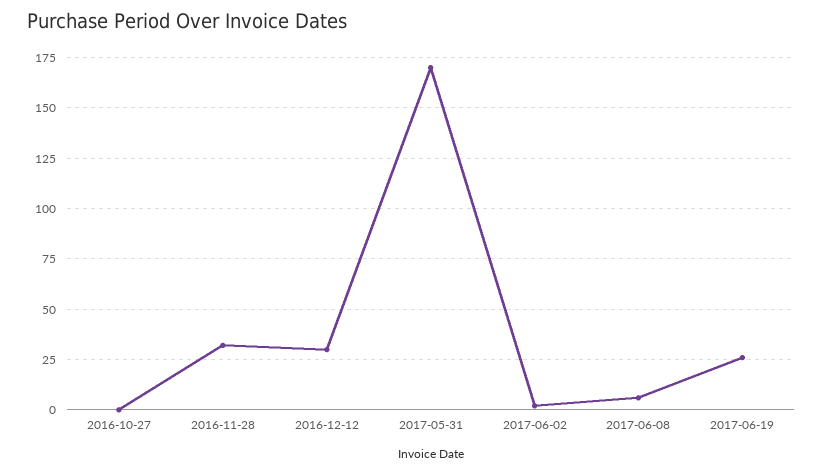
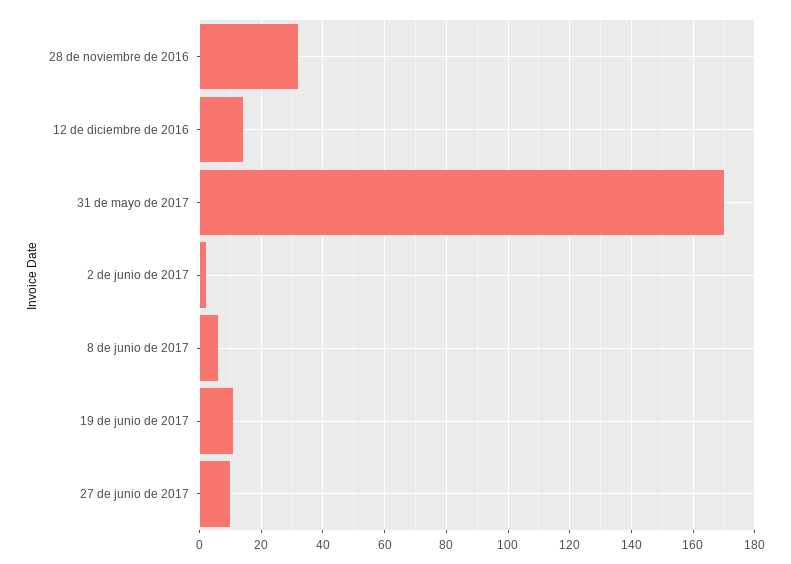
2016-10-27: 0 -> none
2016-12-12: 30 -> 15
2017-06-19: 25 -> 10
27 de junio de 2017: none -> 10

